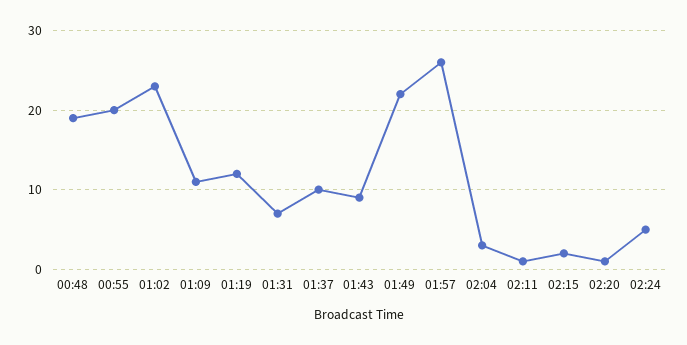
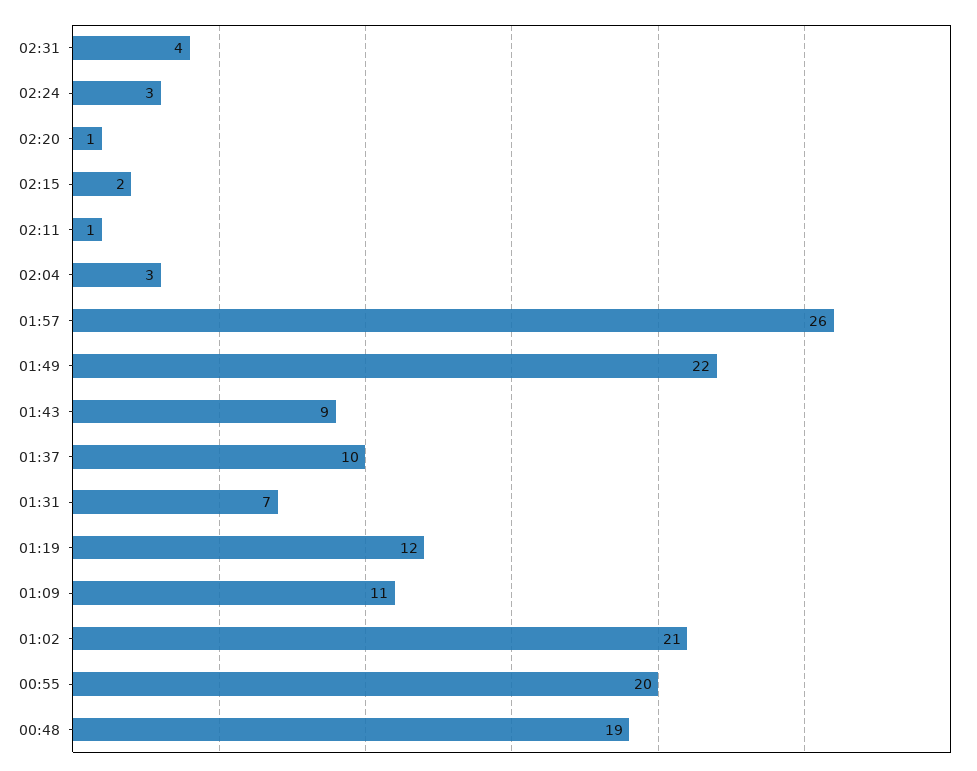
01:02: 23 -> 21
02:24: 5 -> 3
02:31: none -> 4

